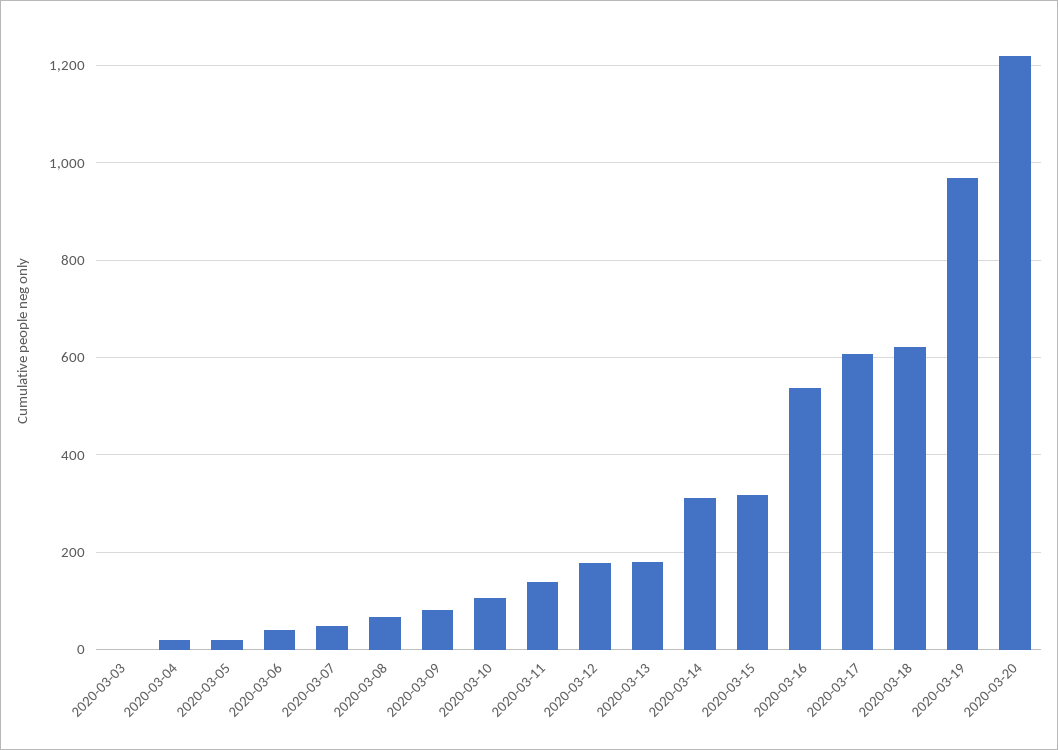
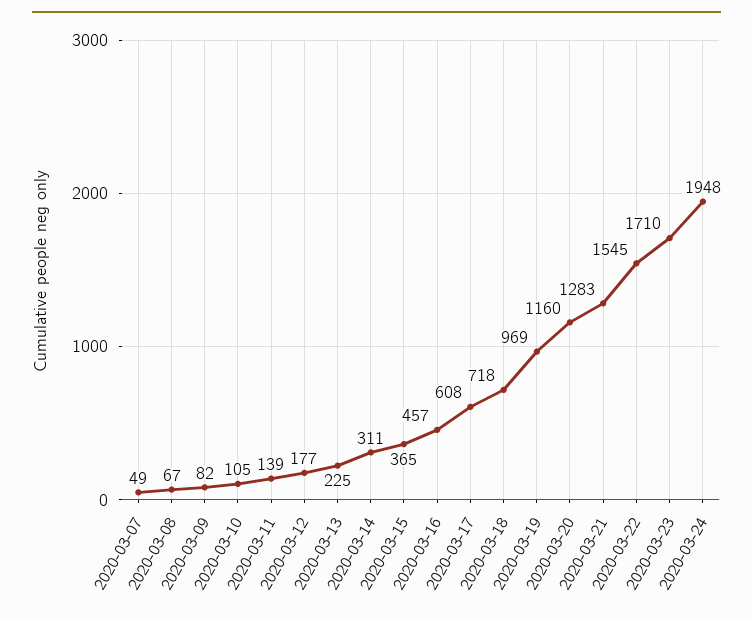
2020-03-03: 0 -> none
2020-03-04: 20 -> none
2020-03-05: 20 -> none
2020-03-06: 40 -> none
2020-03-13: 180 -> 225
2020-03-15: 320 -> 365
2020-03-16: 540 -> 457
2020-03-18: 620 -> 718
2020-03-20: 1220 -> 1160
2020-03-21: none -> 1283
2020-03-22: none -> 1545
2020-03-23: none -> 1710
2020-03-24: none -> 1948

